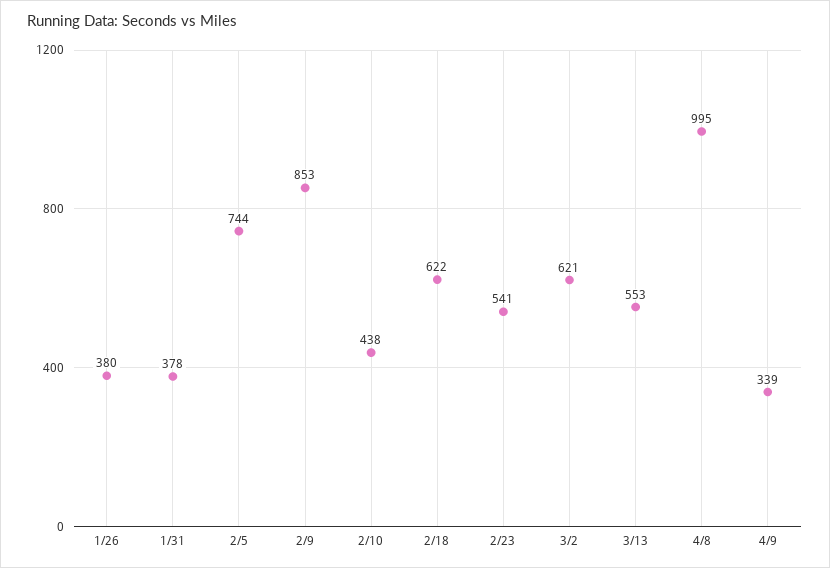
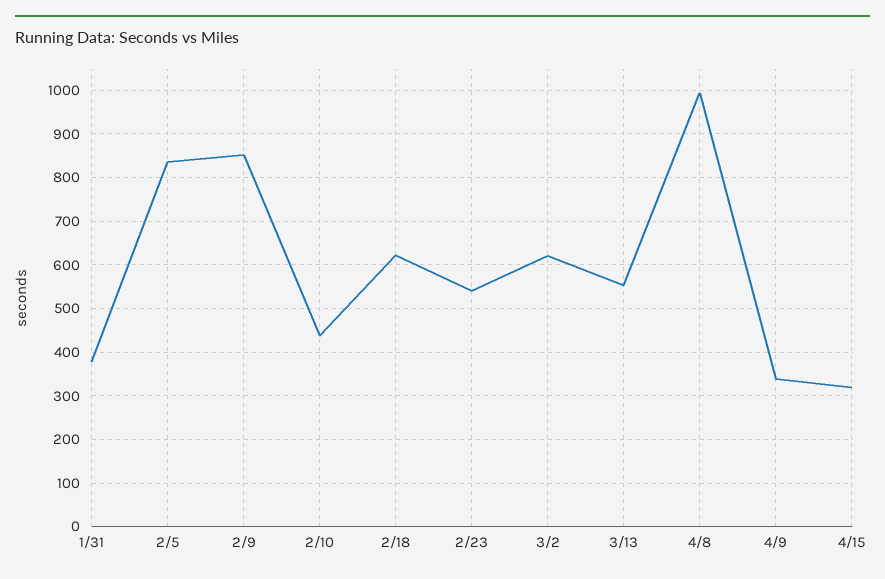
1/26: 380 -> none
2/5: 744 -> 840
4/15: none -> 320

